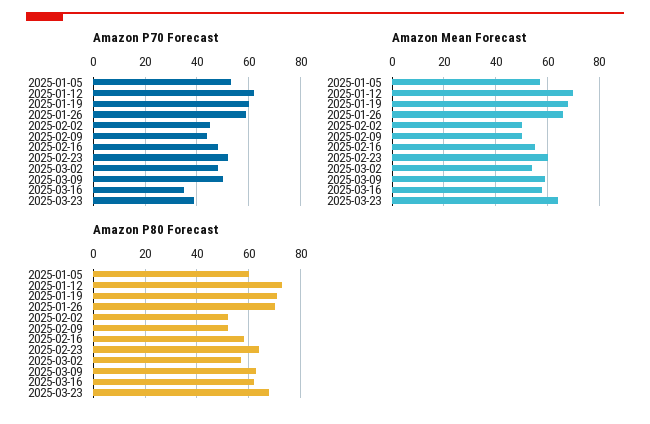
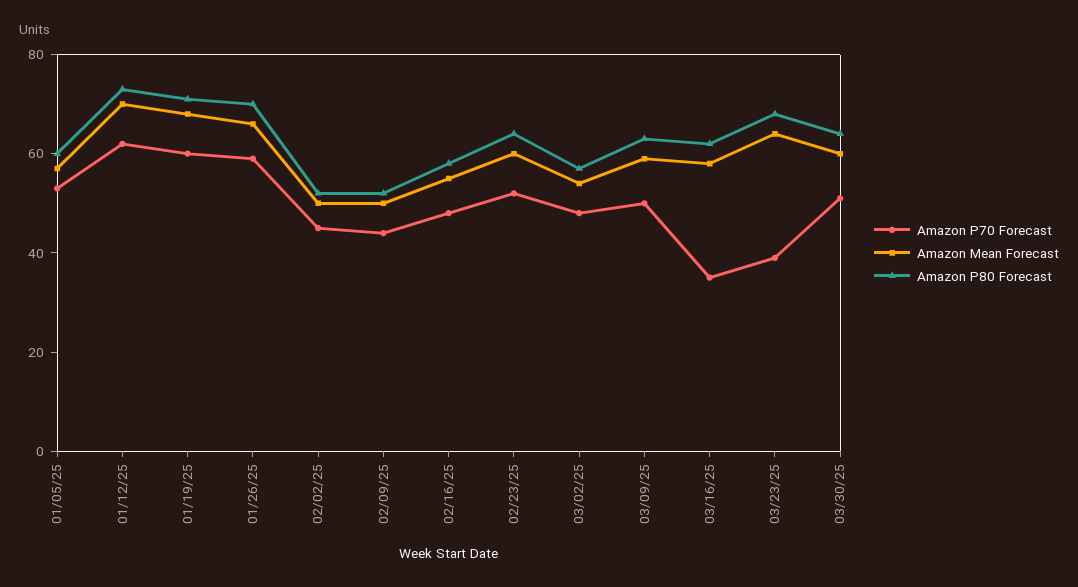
Amazon P70 Forecast, 03/30/25: none -> 50
Amazon Mean Forecast, 03/30/25: none -> 60
Amazon P80 Forecast, 03/30/25: none -> 65

